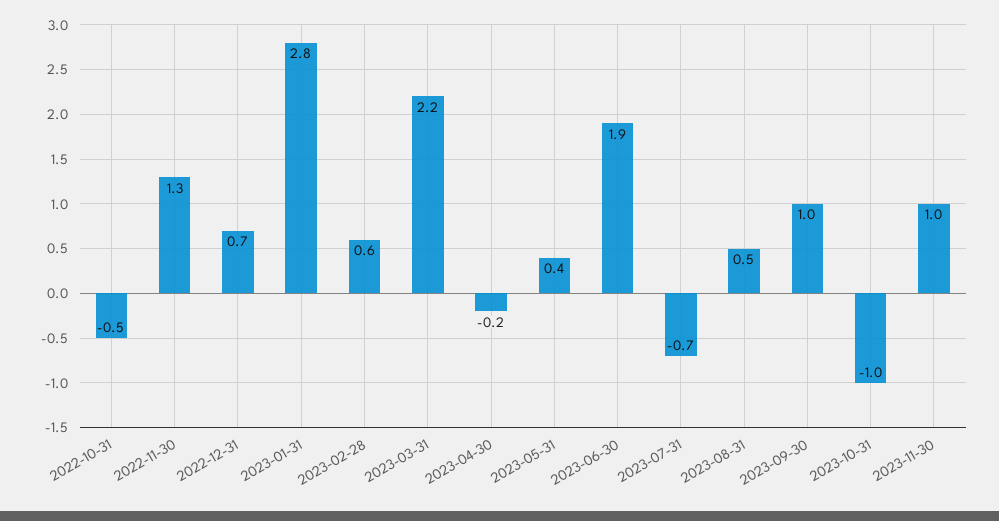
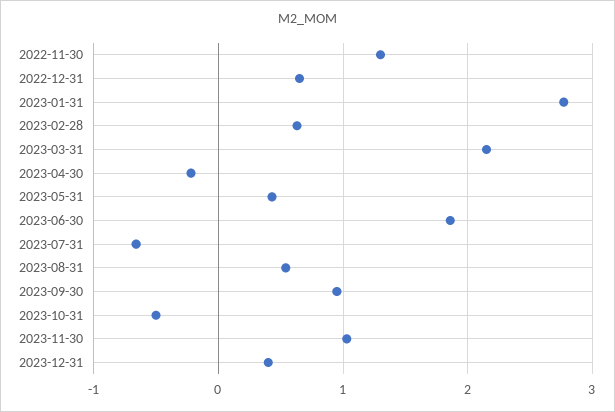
2022-10-31: -0.5 -> none
2023-10-31: -1 -> -0.5
2023-12-31: none -> 0.4

